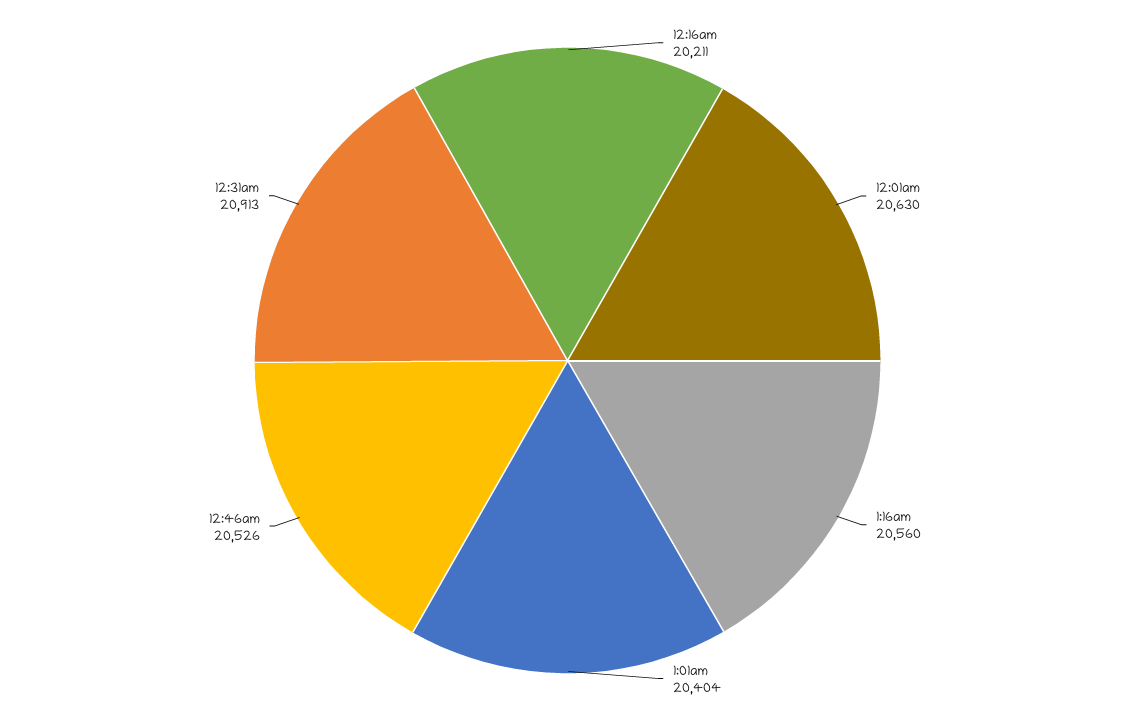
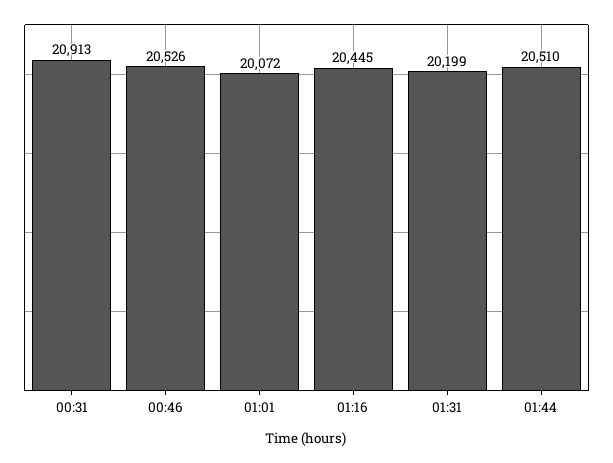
12:16am: 20211 -> none
12:01am: 20630 -> none
1:16am: 20560 -> 20445
1:01am: 20404 -> 20072
01:31: none -> 20199
01:44: none -> 20510

